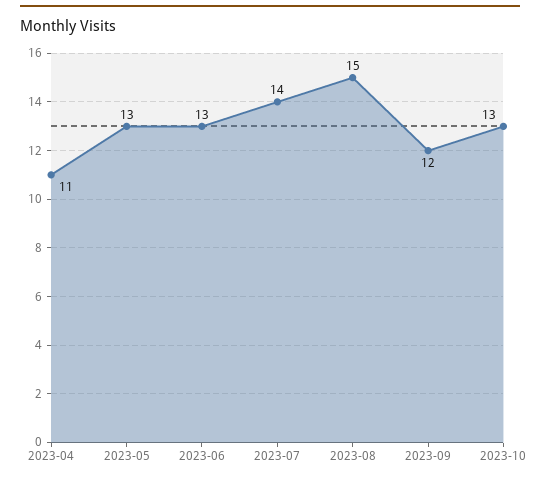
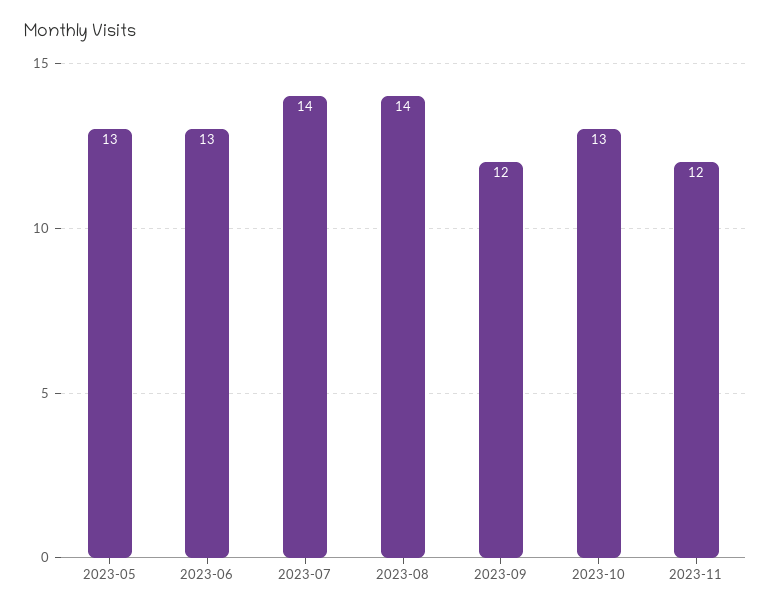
2023-04: 11 -> none
2023-08: 15 -> 14
2023-11: none -> 12

